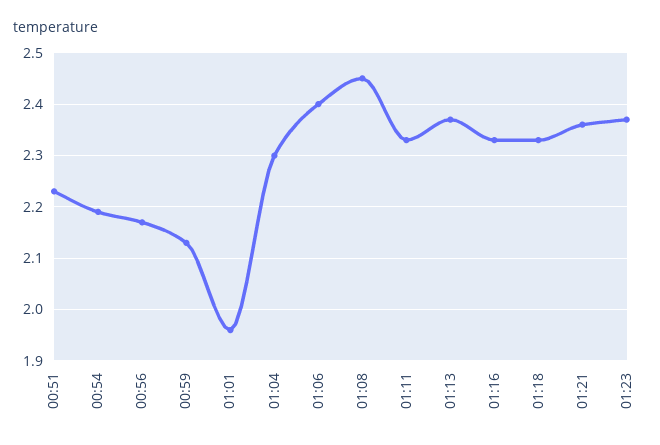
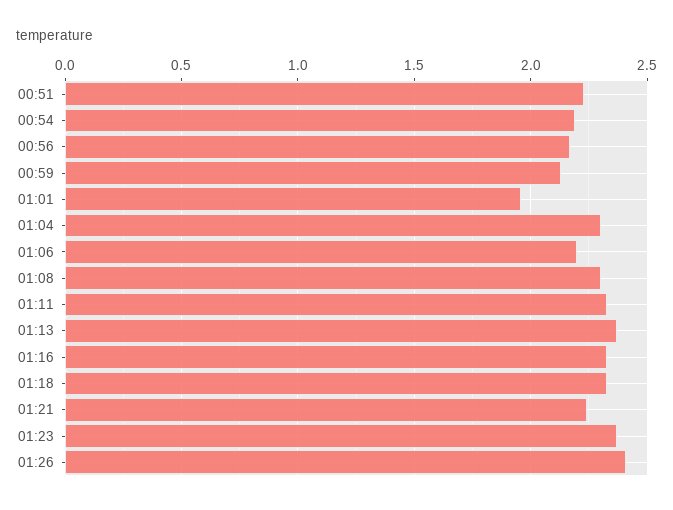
01:06: 2.4 -> 2.2
01:08: 2.45 -> 2.3
01:21: 2.35 -> 2.25
01:26: none -> 2.4

